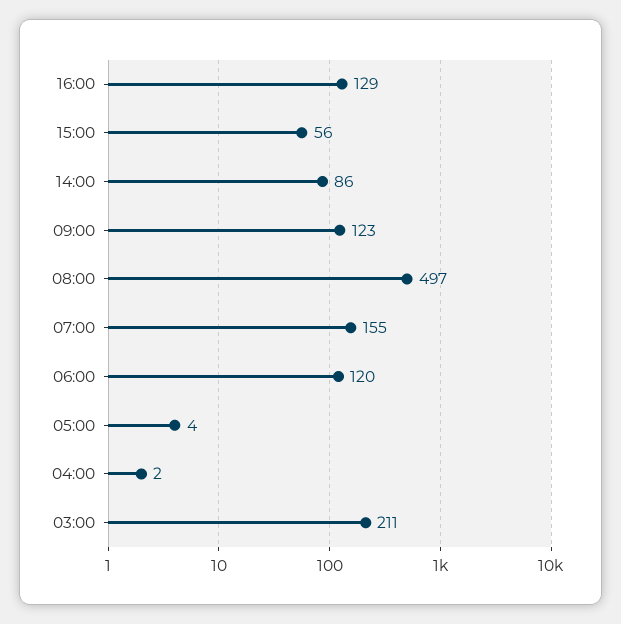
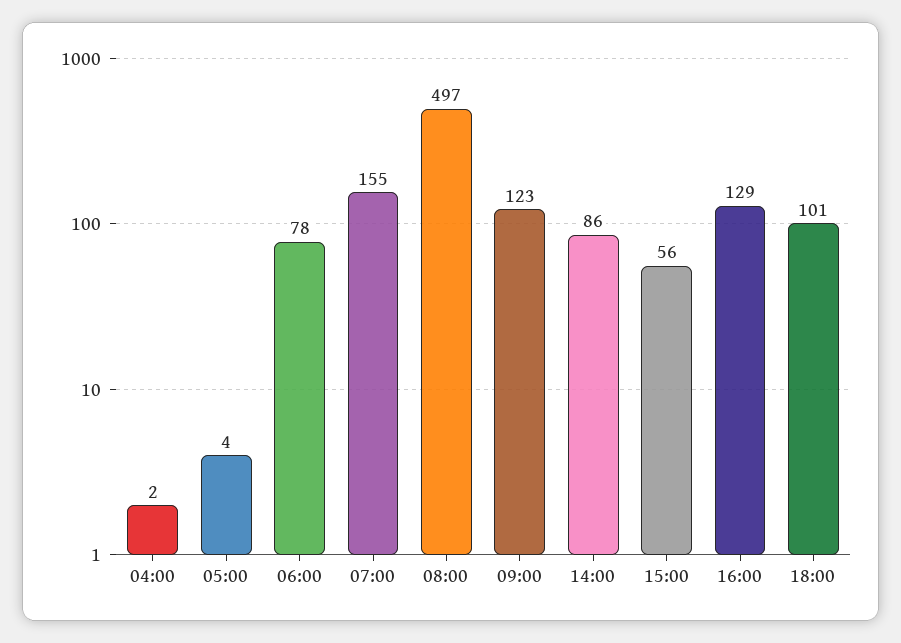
06:00: 120 -> 78
03:00: 211 -> none
18:00: none -> 101

